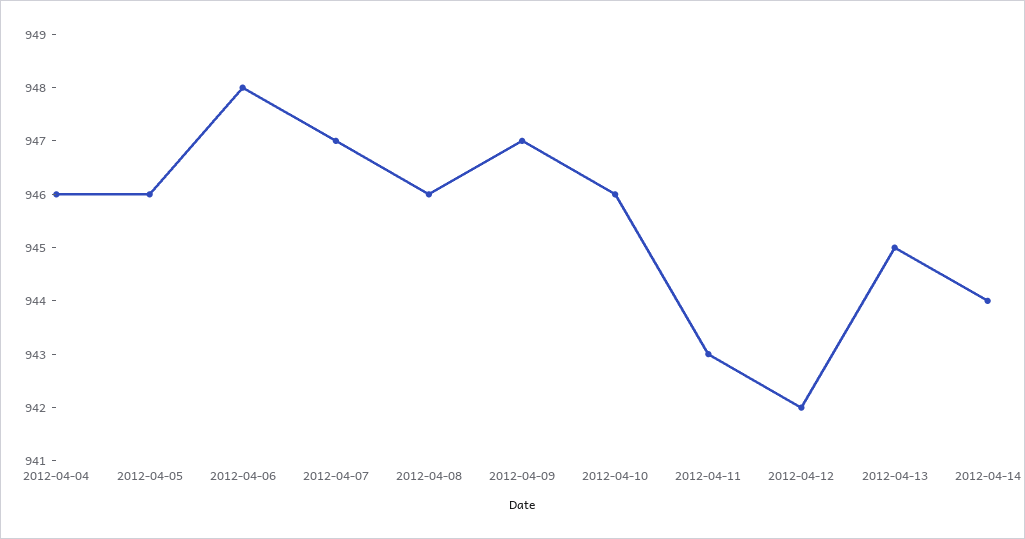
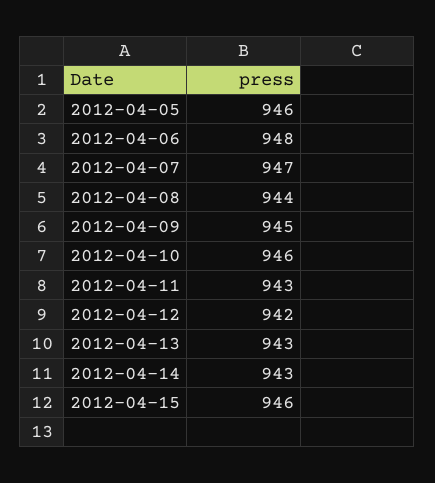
2012-04-04: 946 -> none
2012-04-08: 946 -> 944
2012-04-09: 947 -> 945
2012-04-13: 945 -> 943
2012-04-14: 944 -> 943
2012-04-15: none -> 946

